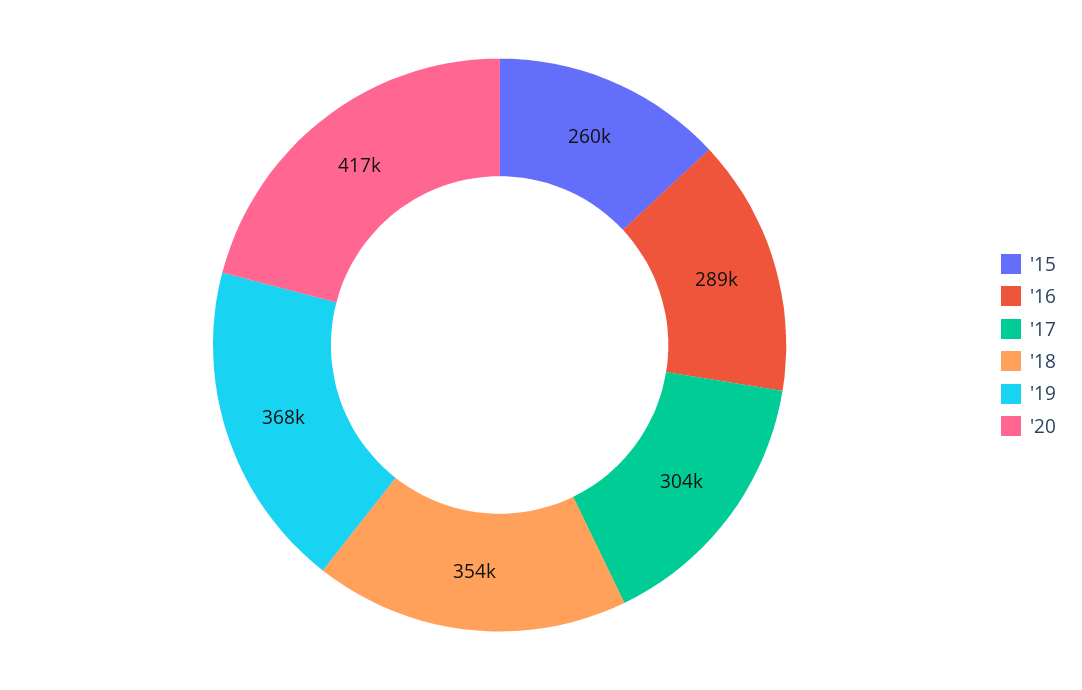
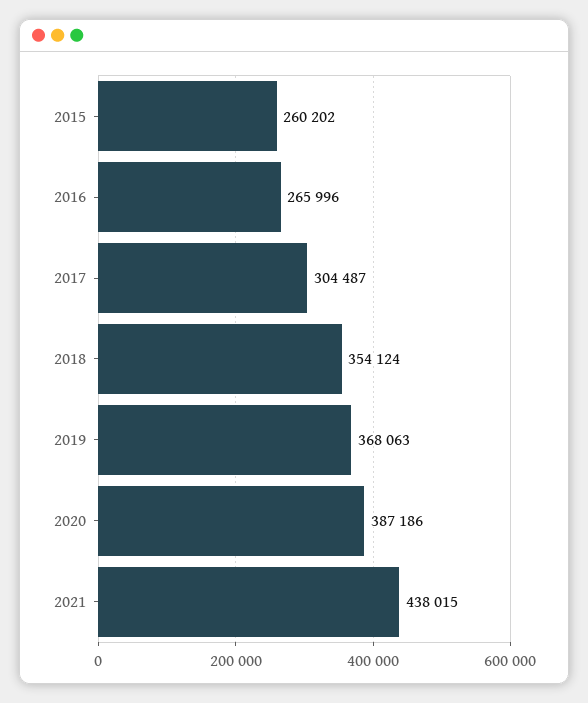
'16: 289000 -> 265996
'20: 417000 -> 387186
2021: none -> 438015

